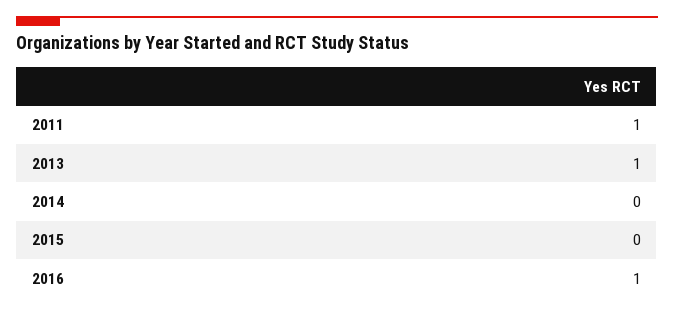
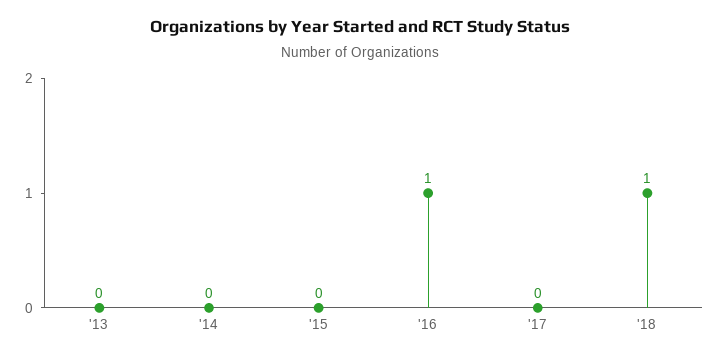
2011: 1 -> none
2013: 1 -> 0
'17: none -> 0
'18: none -> 1

